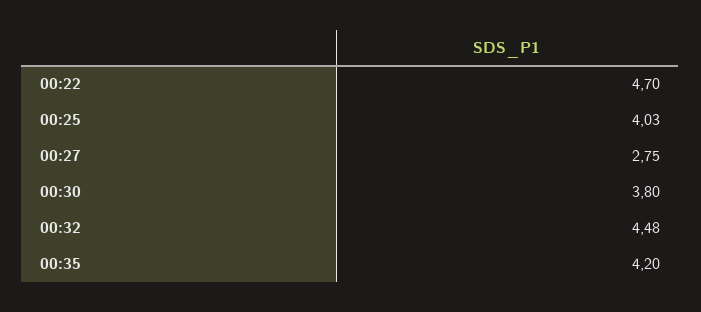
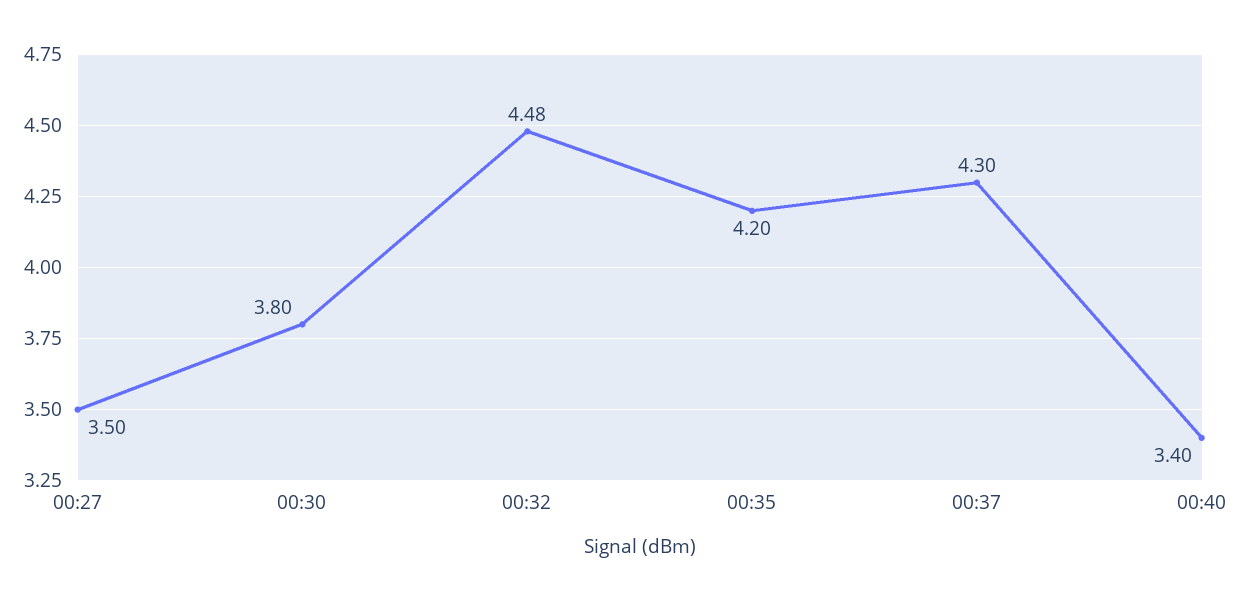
00:22: 4.7 -> none
00:25: 4.03 -> none
00:27: 2.75 -> 3.5
00:37: none -> 4.3
00:40: none -> 3.4

